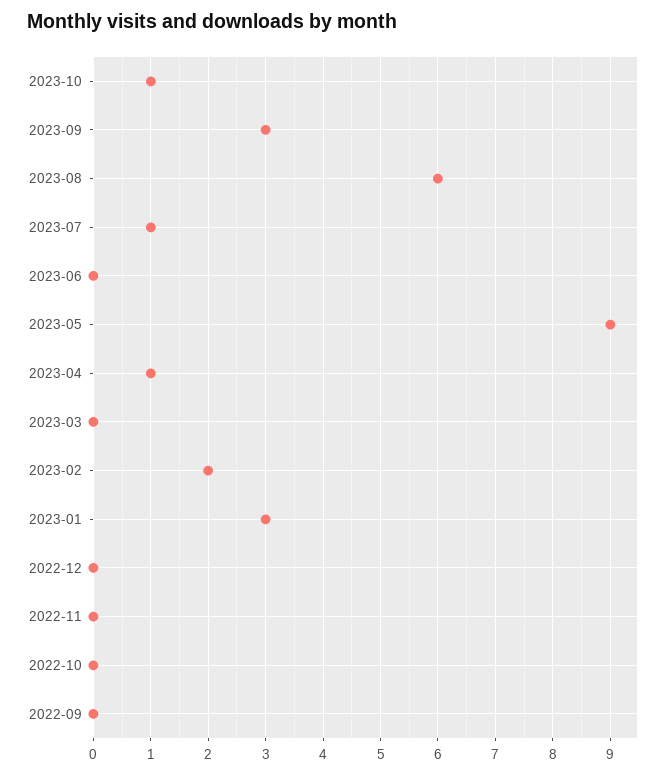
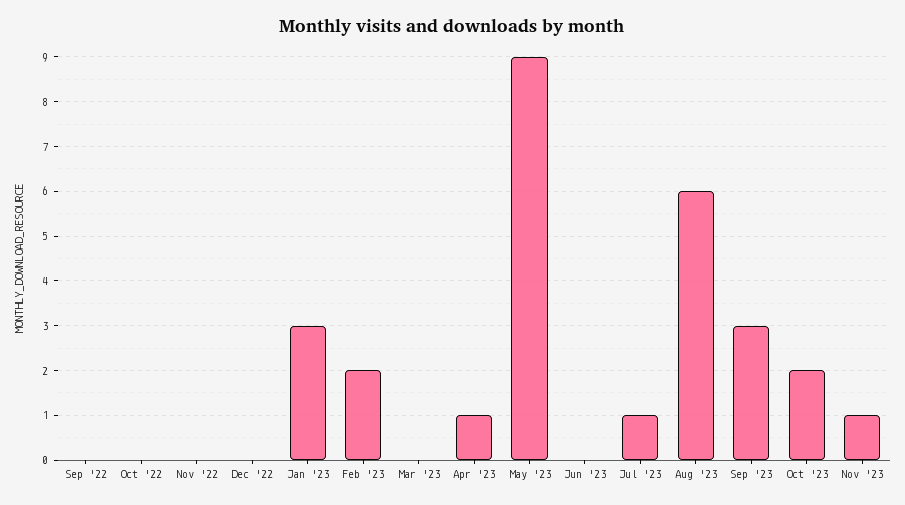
2023-10: 1 -> 2
Nov '23: none -> 1

